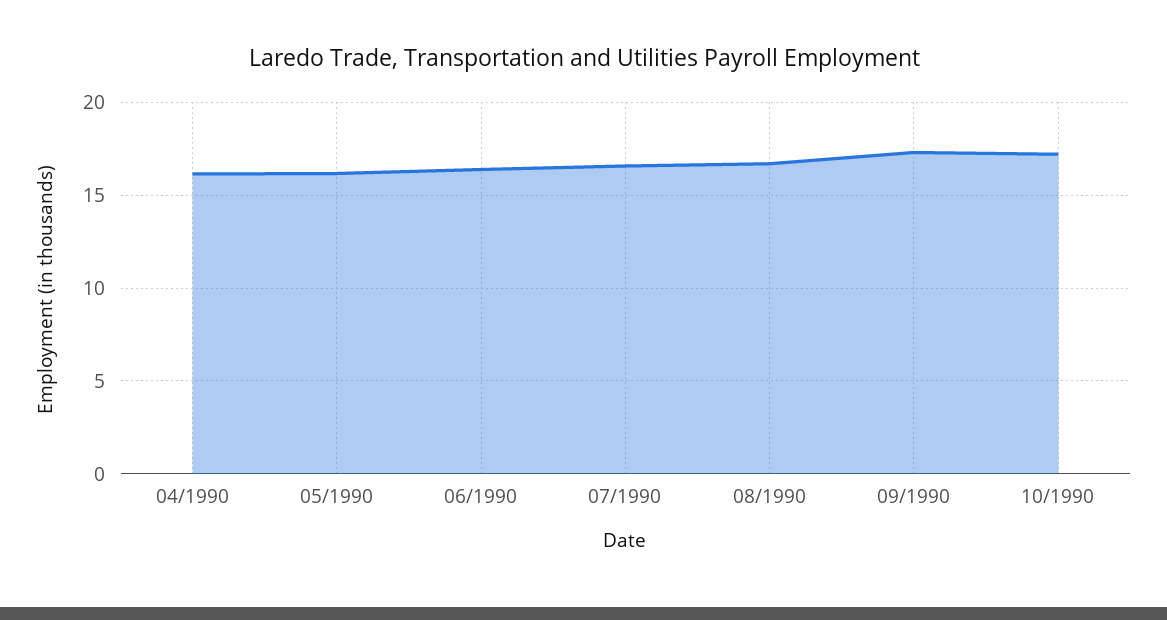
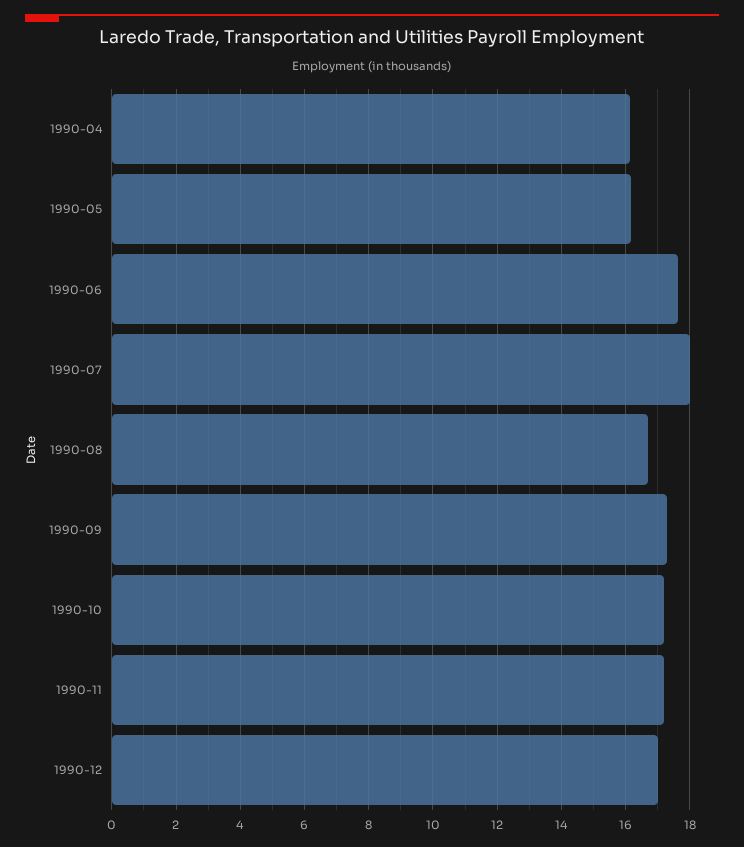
06/1990: 16.5 -> 17.6
07/1990: 16.5 -> 18
1990-11: none -> 17.2
1990-12: none -> 17

